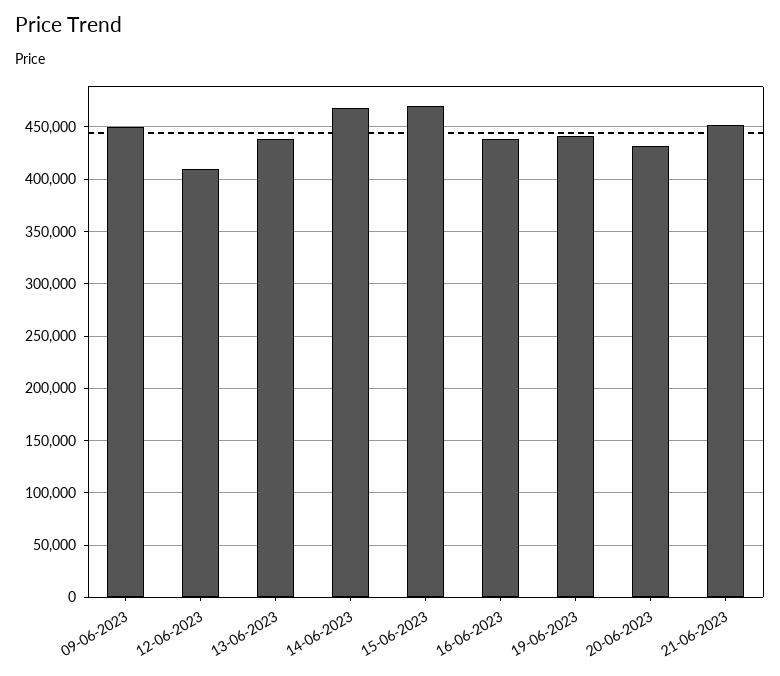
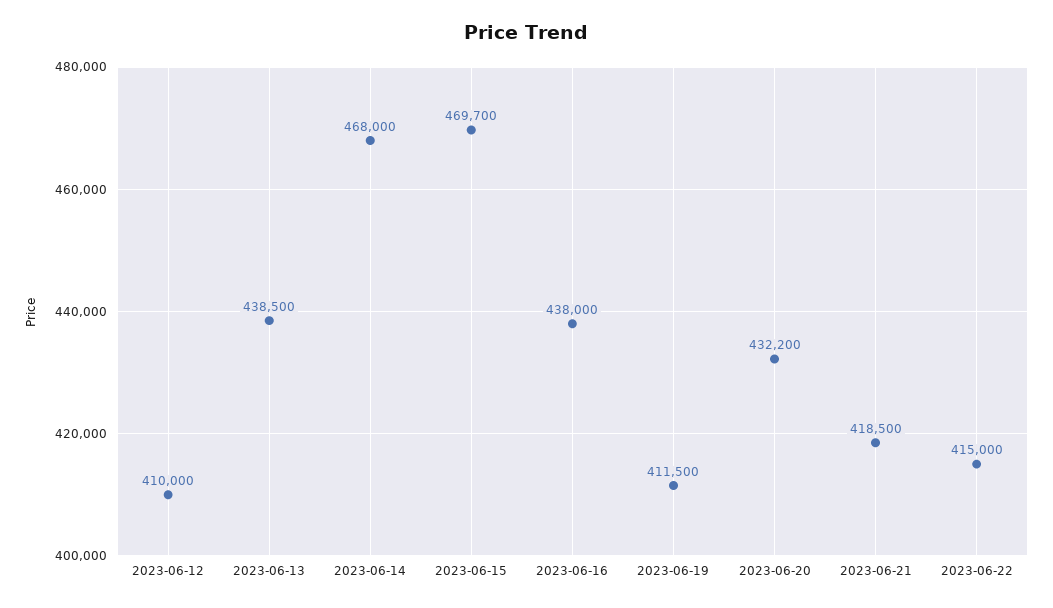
09-06-2023: 450000 -> none
19-06-2023: 440000 -> 411500
21-06-2023: 450000 -> 418500
2023-06-22: none -> 415000

